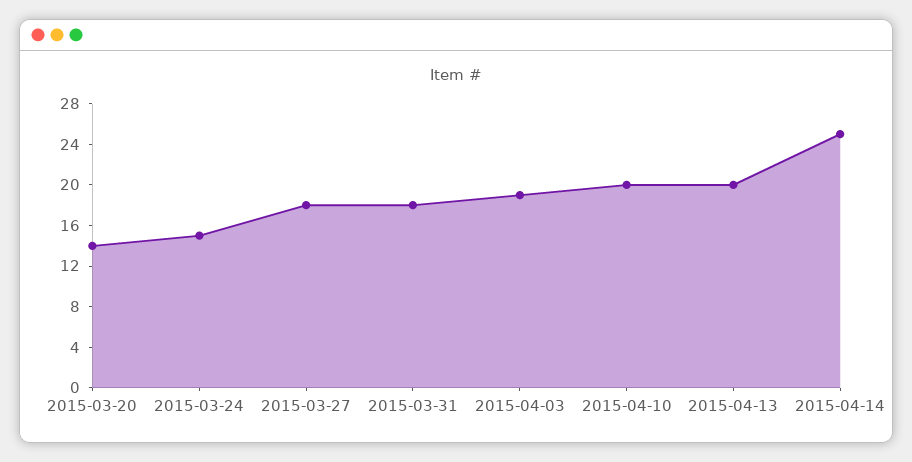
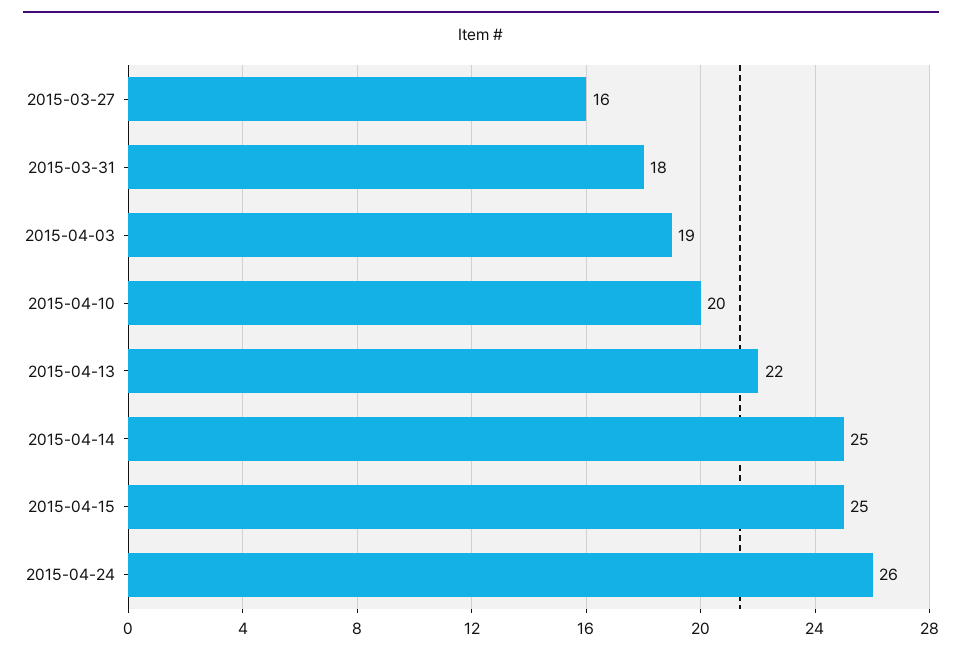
2015-03-20: 14 -> none
2015-03-24: 15 -> none
2015-03-27: 18 -> 16
2015-04-13: 20 -> 22
2015-04-15: none -> 25
2015-04-24: none -> 26

